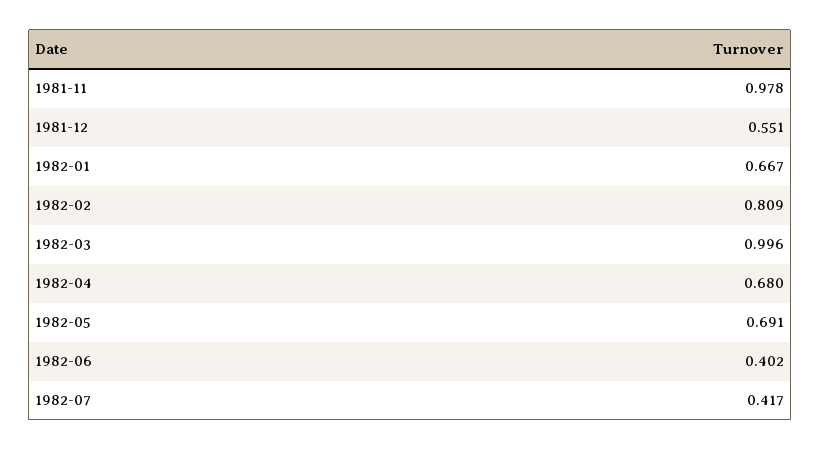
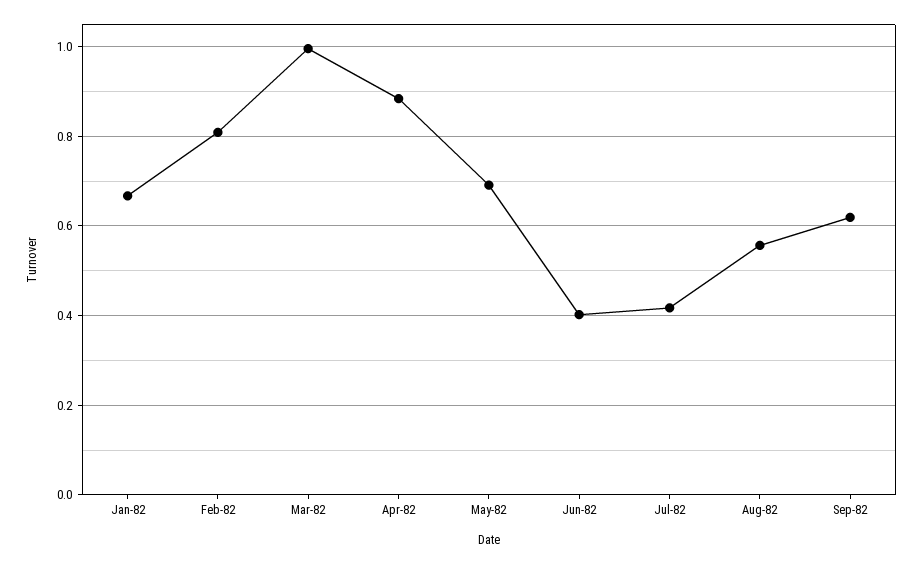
1981-11: 0.978 -> none
1981-12: 0.551 -> none
1982-04: 0.68 -> 0.88
Aug-82: none -> 0.56
Sep-82: none -> 0.62

